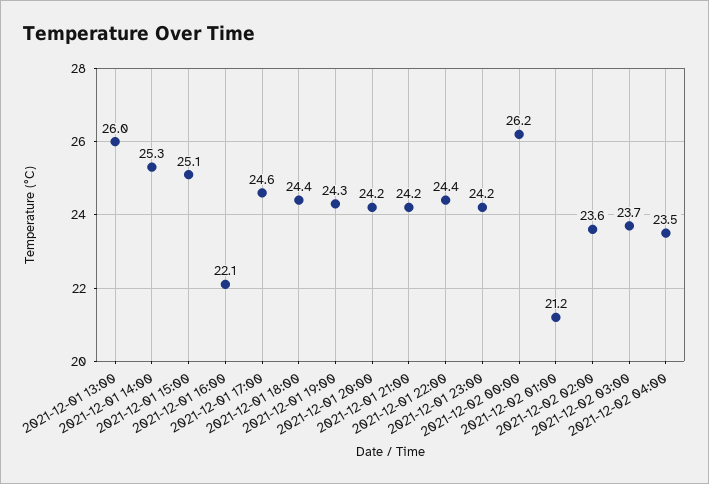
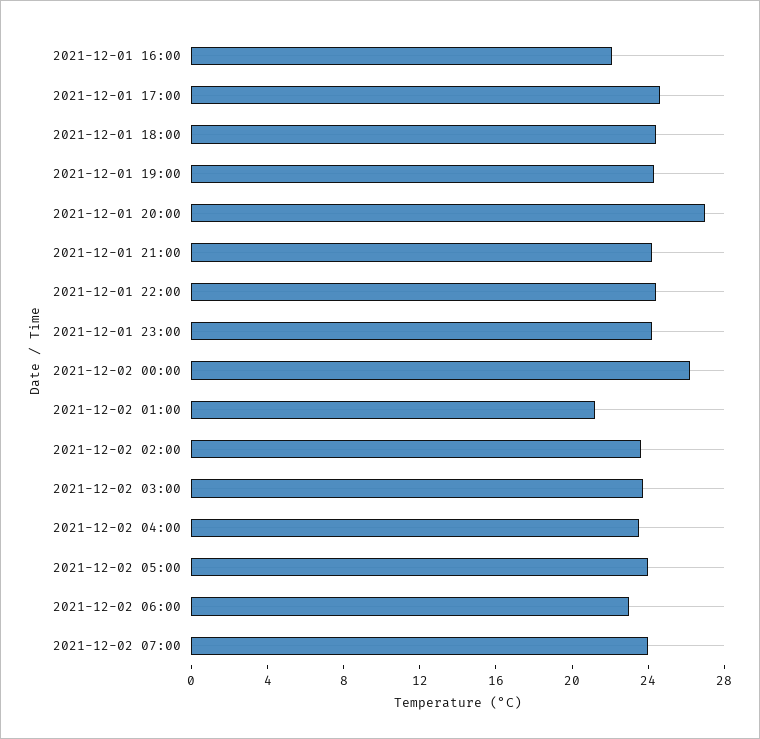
2021-12-01 13:00: 26 -> none
2021-12-01 14:00: 25.3 -> none
2021-12-01 15:00: 25.1 -> none
2021-12-01 20:00: 24.2 -> 27
2021-12-02 05:00: none -> 24
2021-12-02 06:00: none -> 23
2021-12-02 07:00: none -> 24

